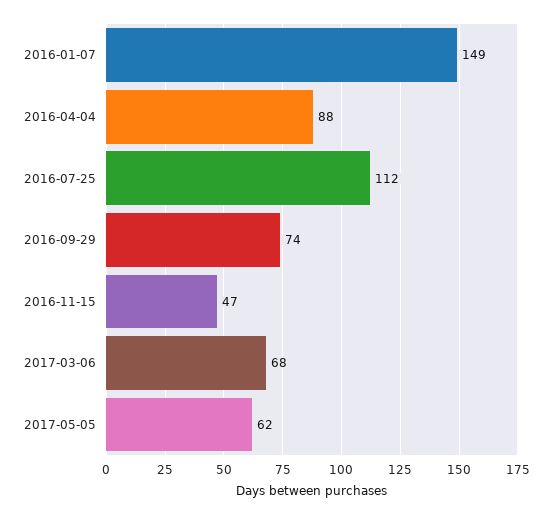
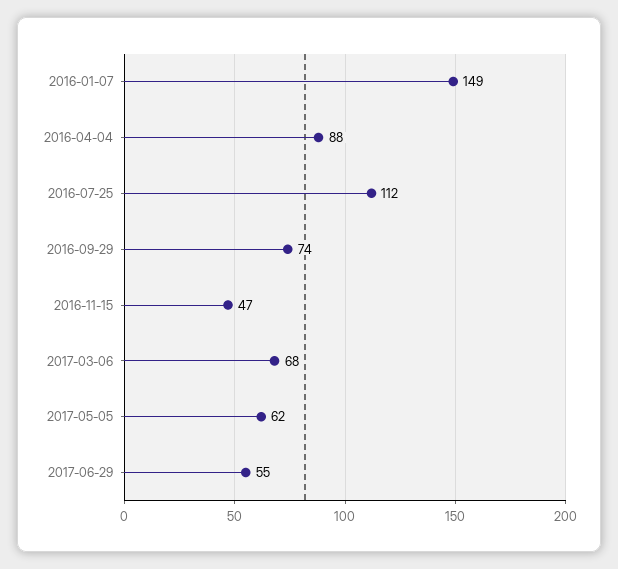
2017-06-29: none -> 55

